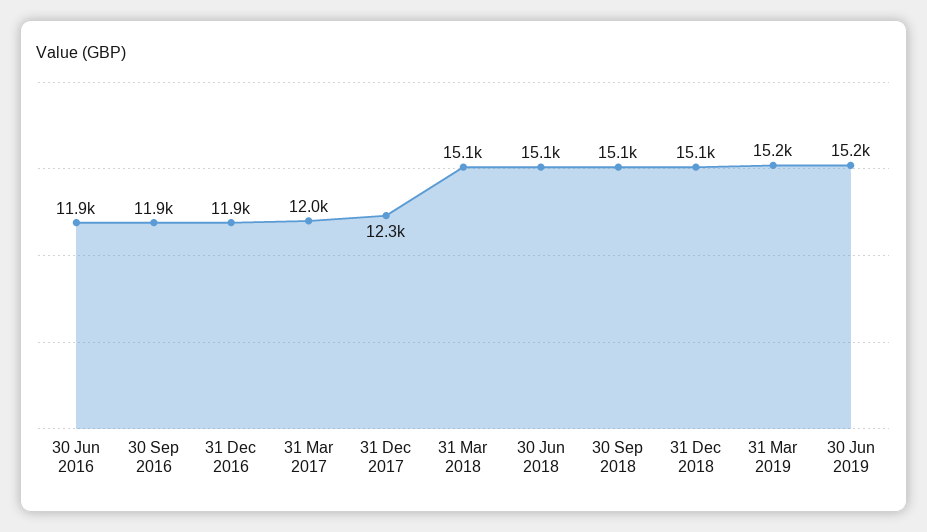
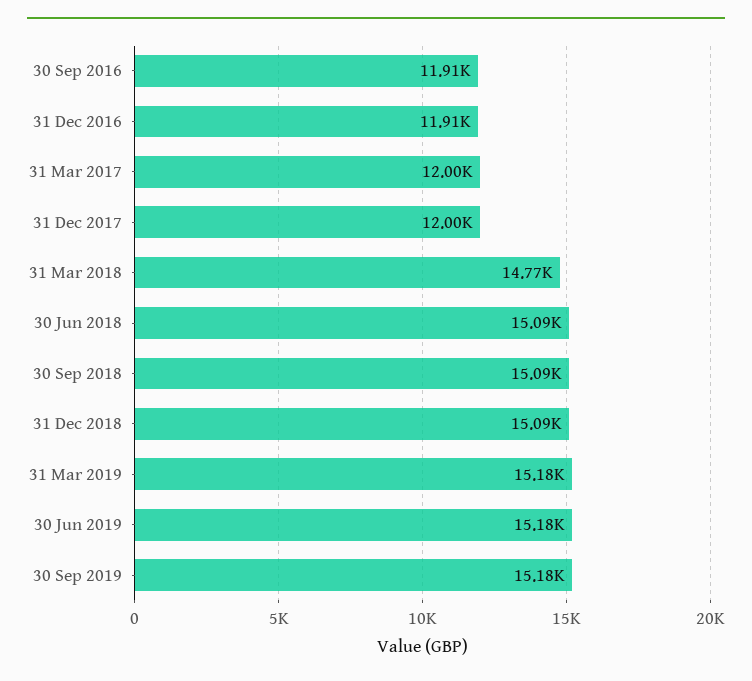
30 Jun 2016: 11900 -> none
31 Dec 2017: 12300 -> 12000
31 Mar 2018: 15100 -> 14770
30 Sep 2019: none -> 15180

